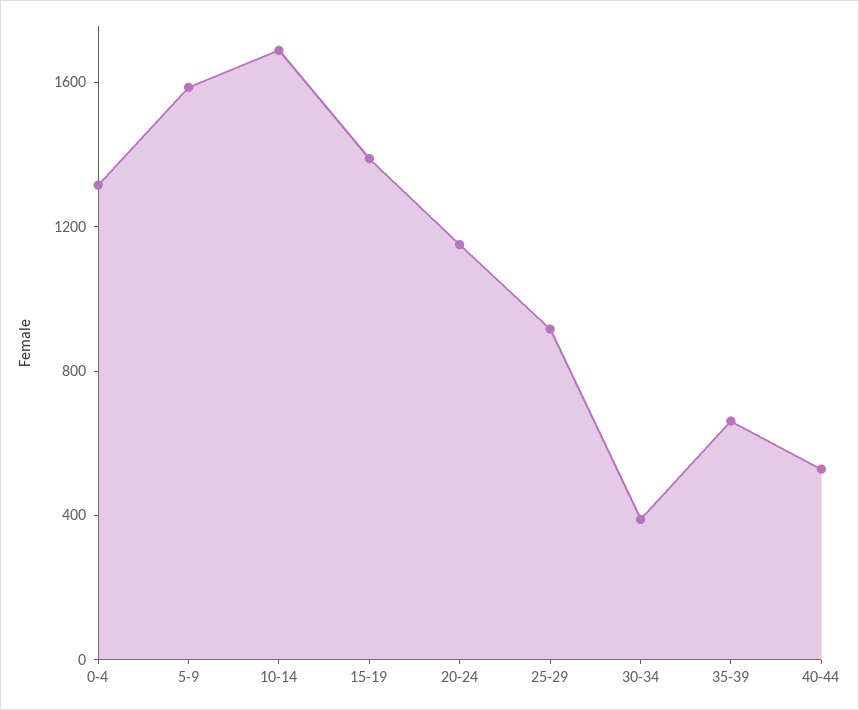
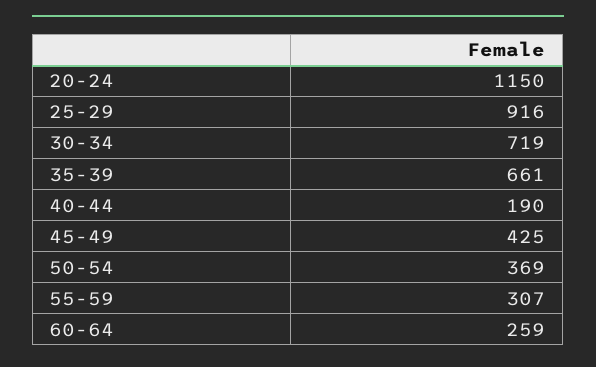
0-4: 1300 -> none
5-9: 1600 -> none
10-14: 1700 -> none
15-19: 1400 -> none
30-34: 400 -> 719
40-44: 500 -> 190
45-49: none -> 425
50-54: none -> 369
55-59: none -> 307
60-64: none -> 259

